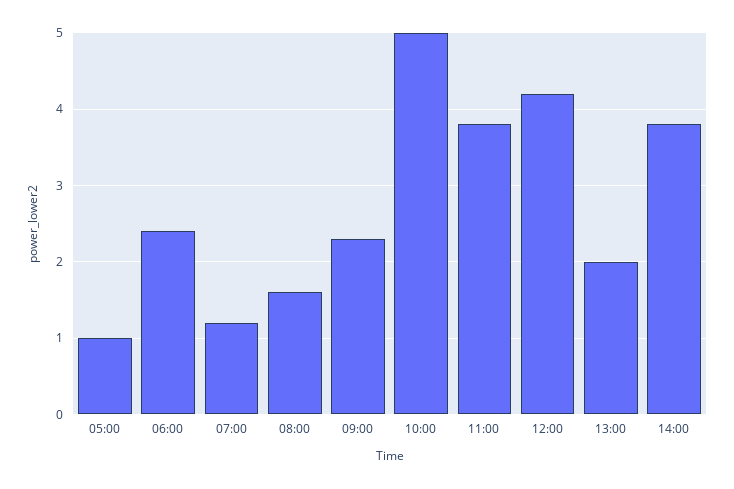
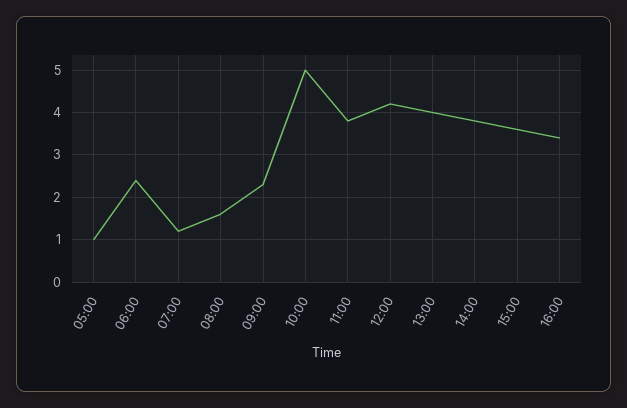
13:00: 2 -> 4
15:00: none -> 3.5
16:00: none -> 3.5

